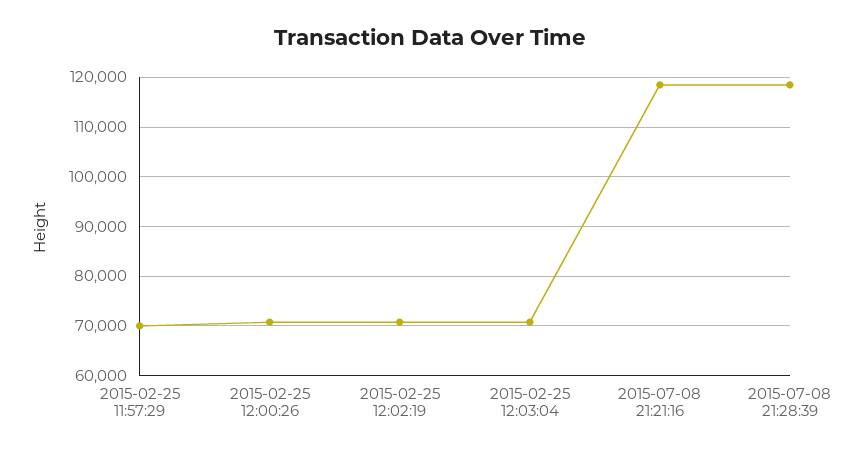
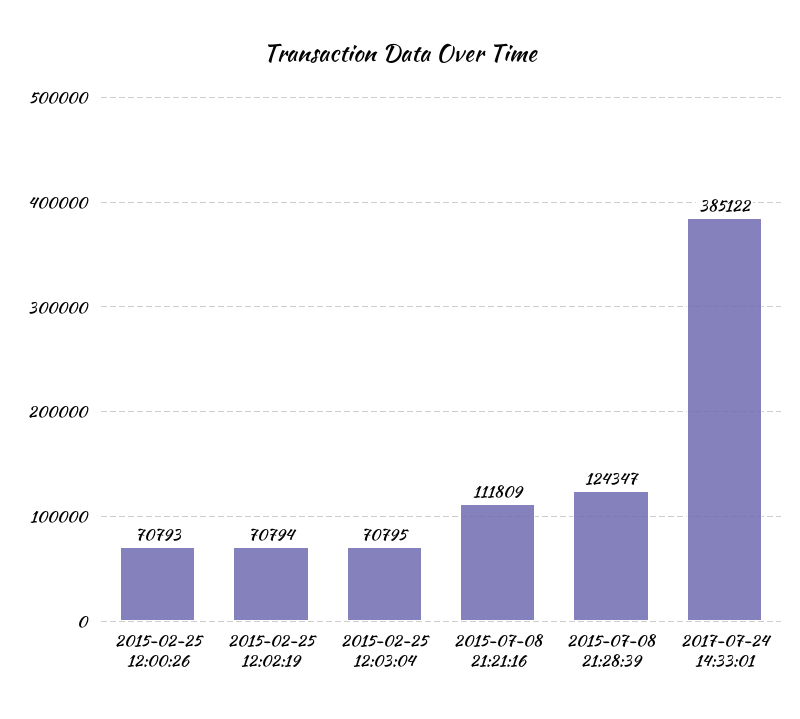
2015-02-25 11:57:29: 70000 -> none
2015-07-08 21:21:16: 118000 -> 111809
2015-07-08 21:28:39: 118000 -> 124347
2017-07-24 14:33:01: none -> 385122

